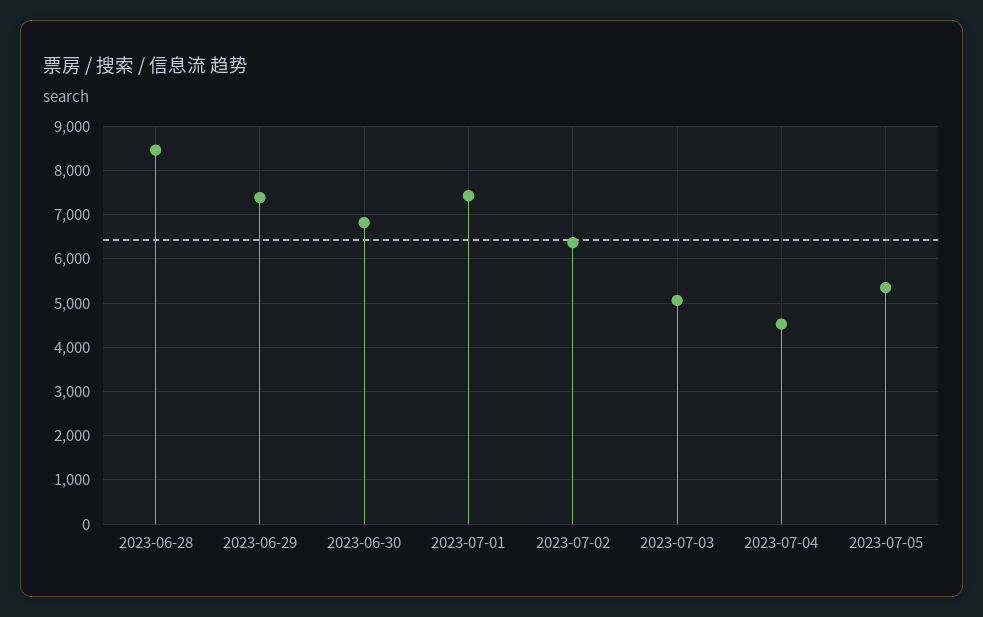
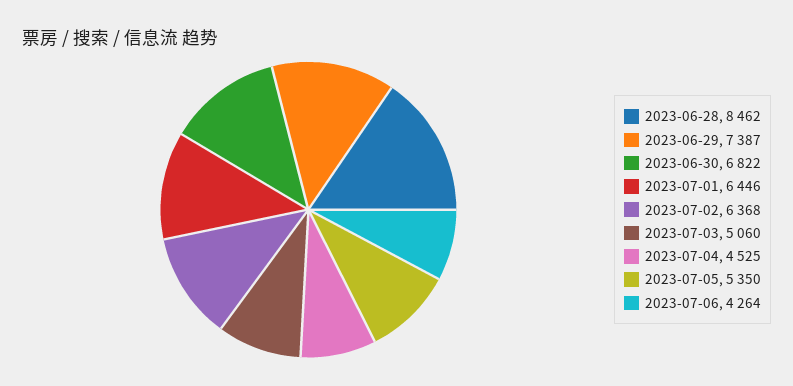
2023-07-01: 7400 -> 6446
2023-07-06: none -> 4264

